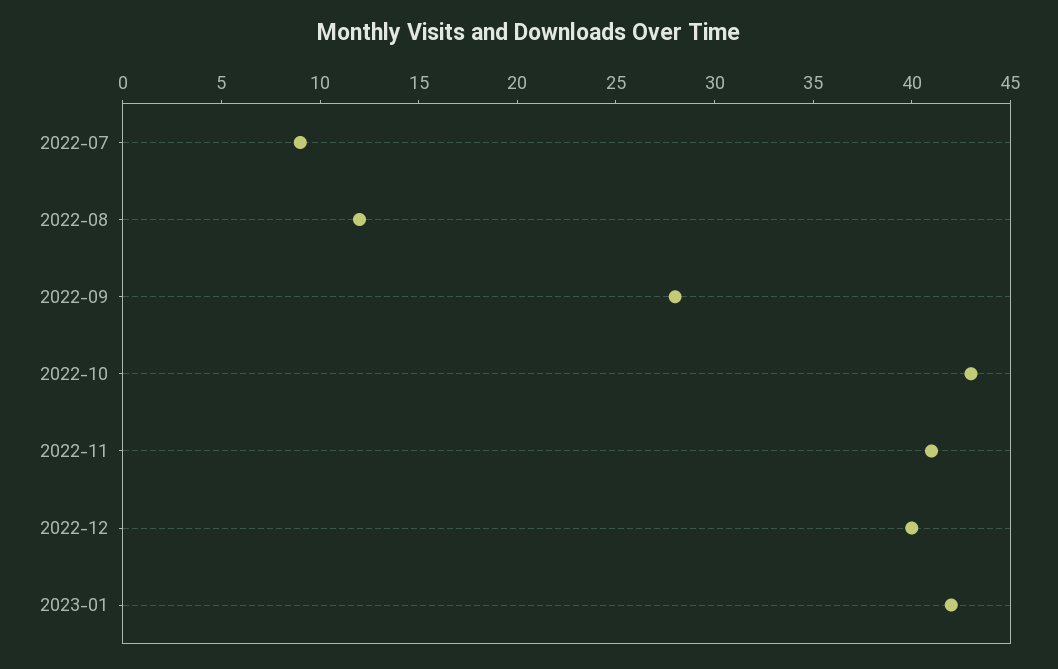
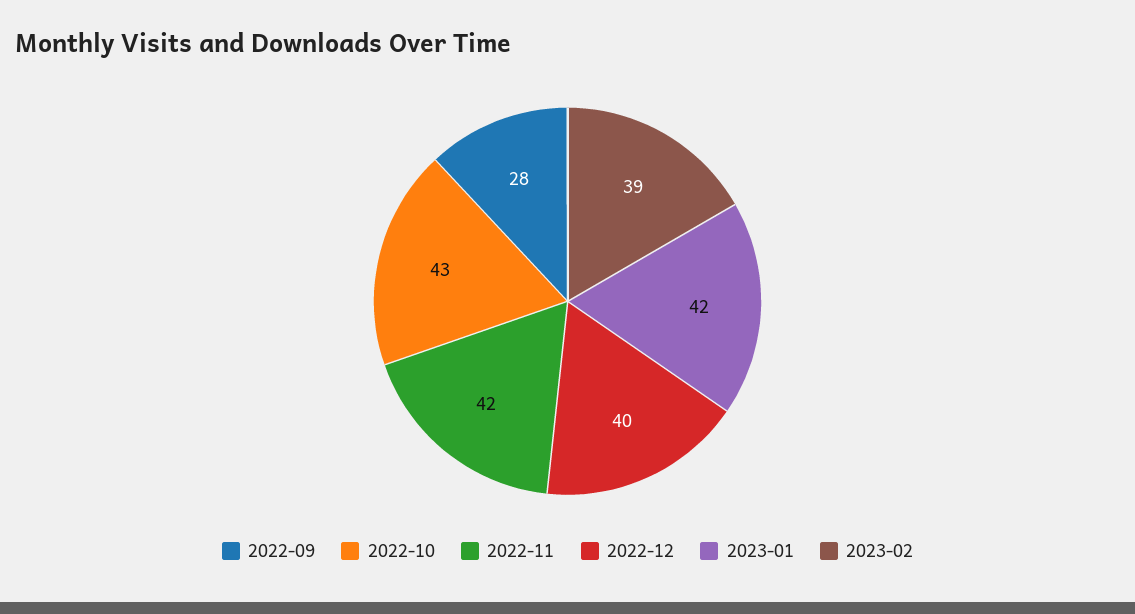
2022-07: 9 -> none
2022-08: 12 -> none
2022-11: 41 -> 42
2023-02: none -> 39

